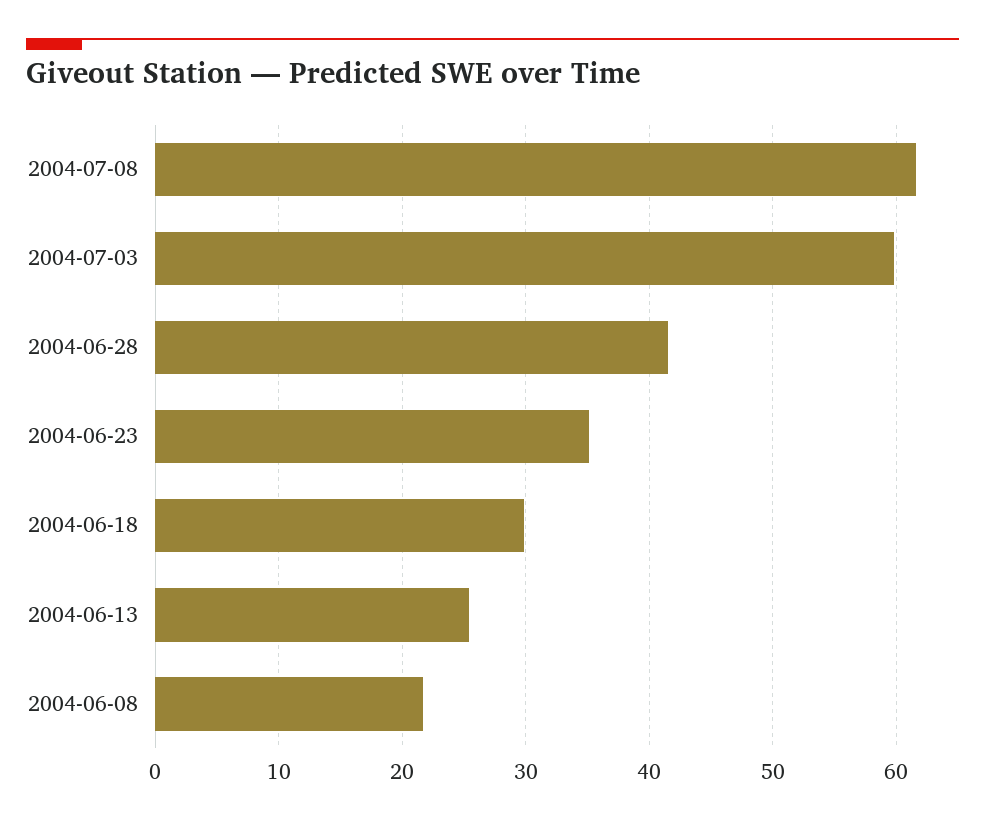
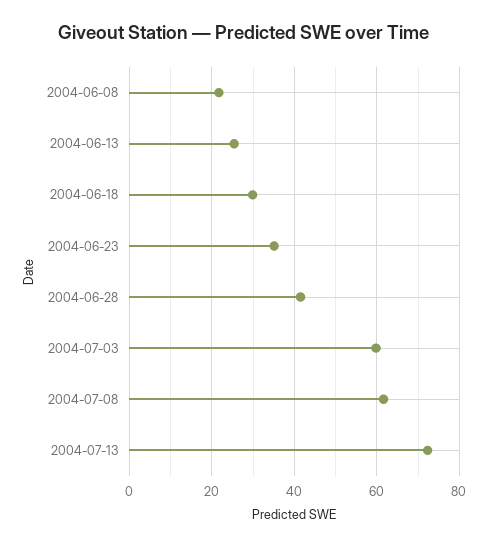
2004-07-13: none -> 72

